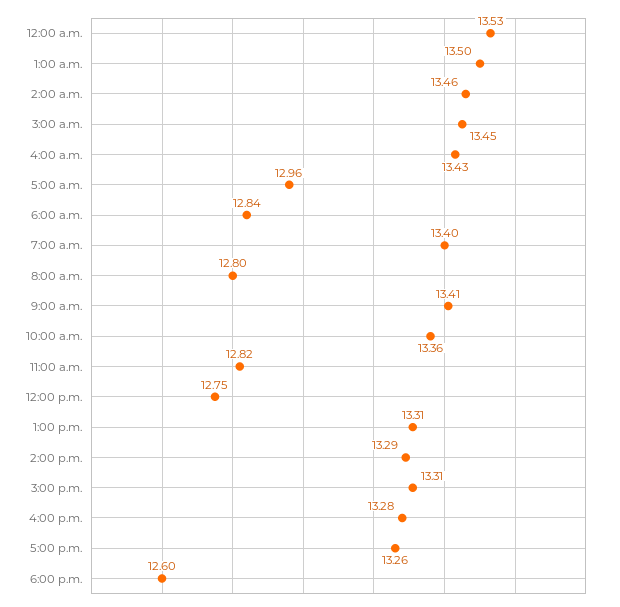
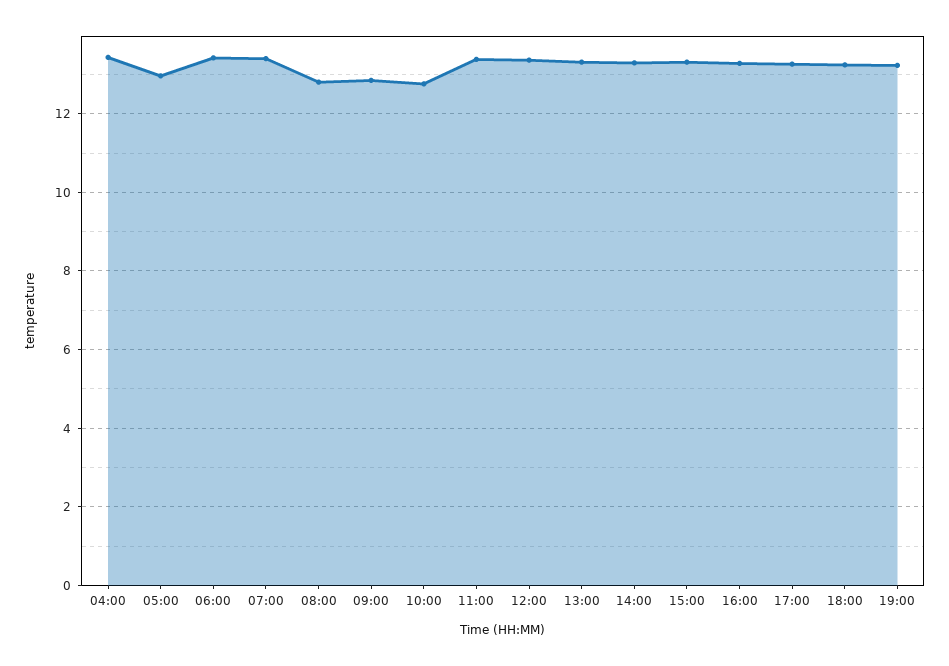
12:00 a.m.: 13.53 -> none
1:00 a.m.: 13.5 -> none
2:00 a.m.: 13.46 -> none
3:00 a.m.: 13.45 -> none
6:00 a.m.: 12.84 -> 13.4
9:00 a.m.: 13.41 -> 12.8
10:00 a.m.: 13.36 -> 12.8
11:00 a.m.: 12.82 -> 13.4
12:00 p.m.: 12.75 -> 13.4
6:00 p.m.: 12.6 -> 13.2
19:00: none -> 13.2

